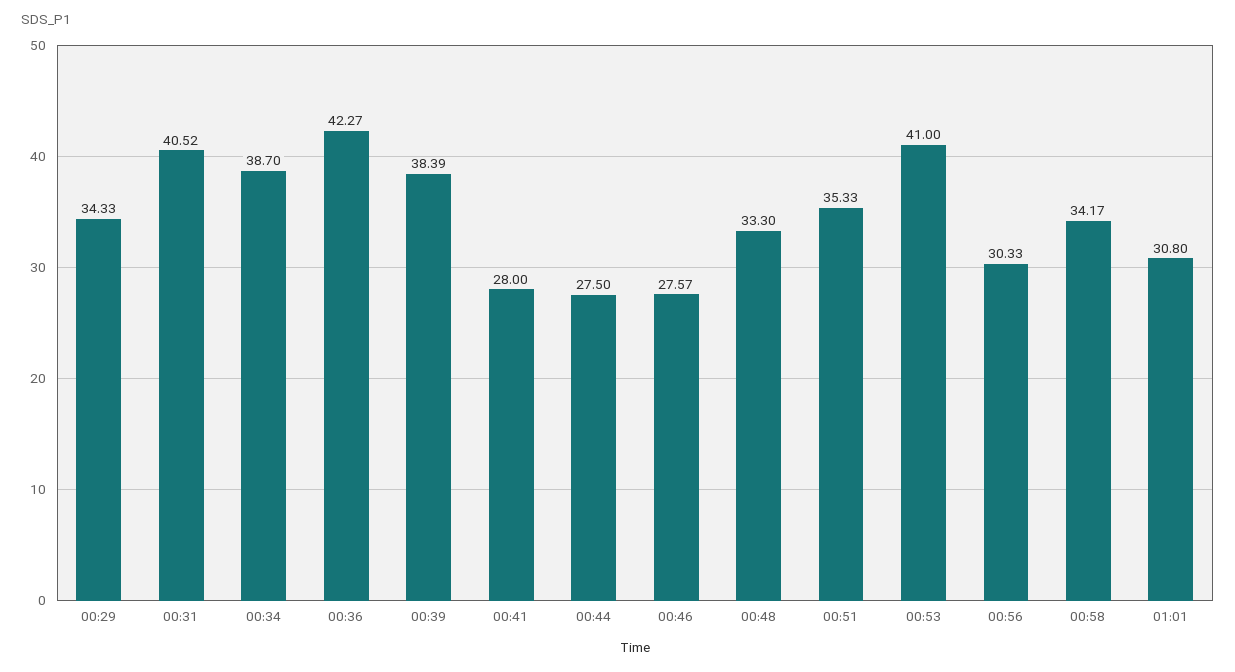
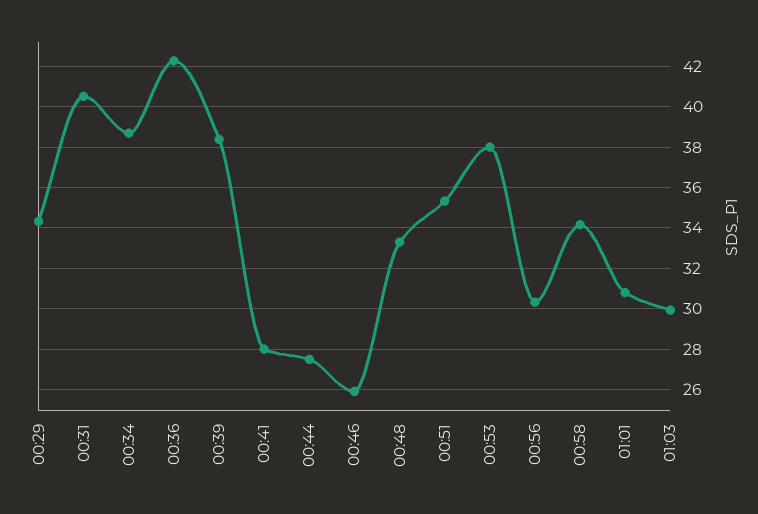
00:46: 27.57 -> 26
00:53: 41 -> 38
01:03: none -> 30

